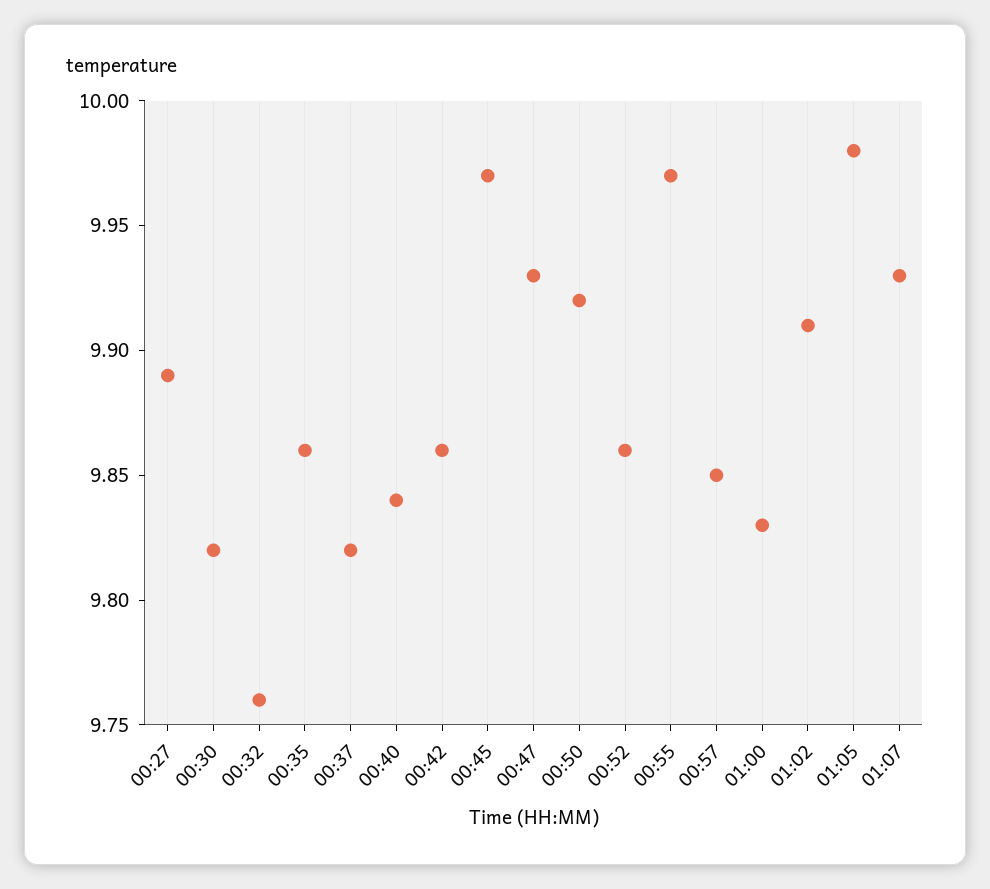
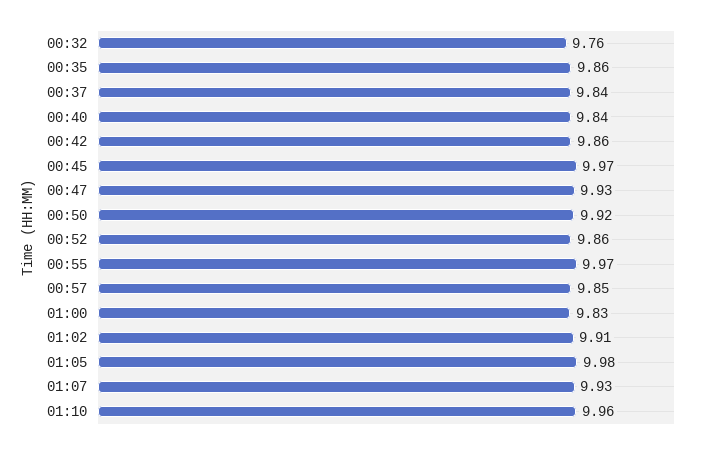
00:27: 9.89 -> none
00:30: 9.82 -> none
00:37: 9.82 -> 9.84
01:10: none -> 9.96

